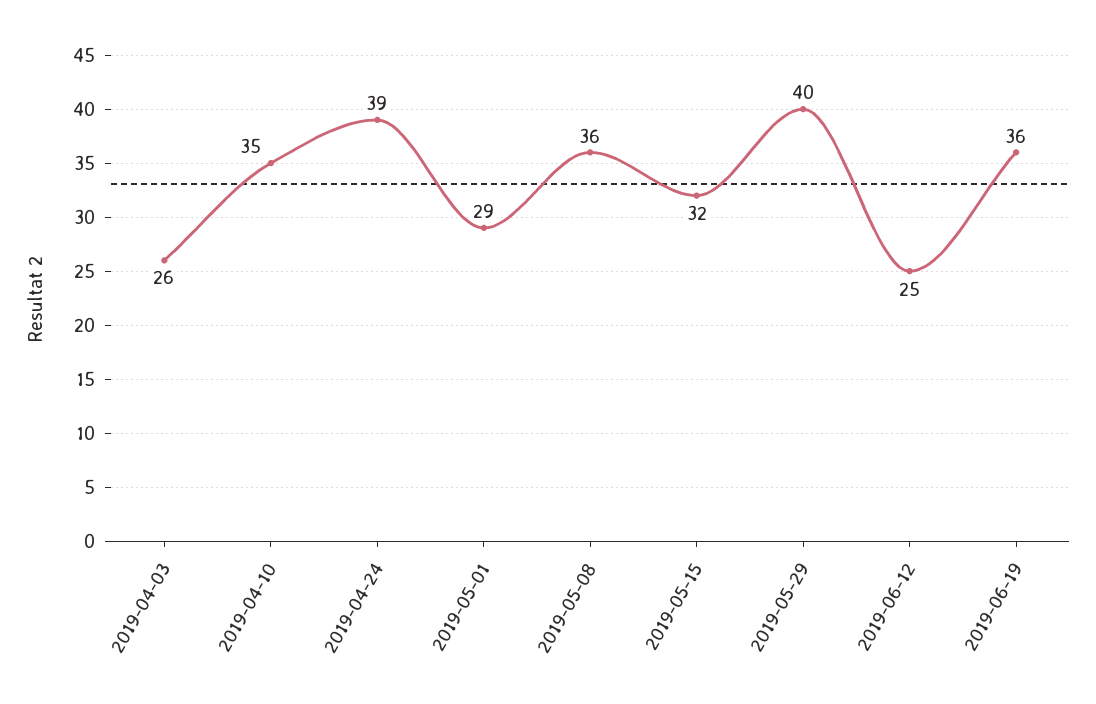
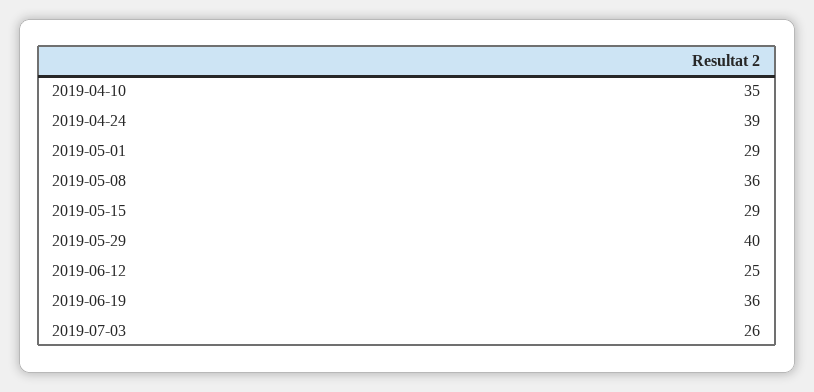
2019-04-03: 26 -> none
2019-05-15: 32 -> 29
2019-07-03: none -> 26

